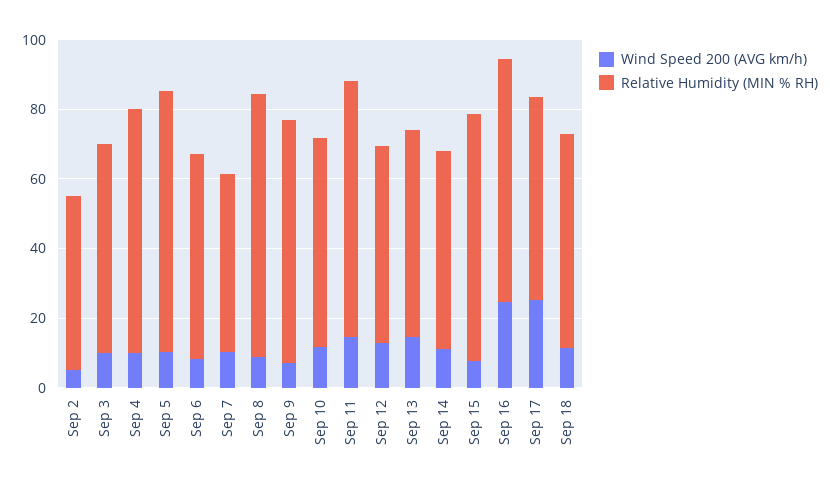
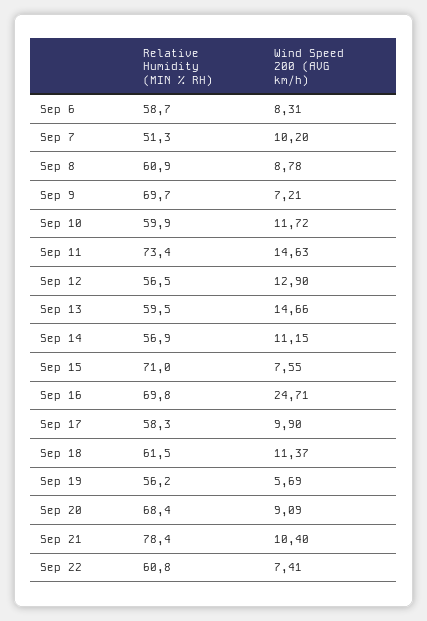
Wind Speed 200 (AVG km/h), Sep 2: 5 -> none
Relative Humidity (MIN % RH), Sep 2: 50 -> none
Wind Speed 200 (AVG km/h), Sep 3: 10 -> none
Relative Humidity (MIN % RH), Sep 3: 60 -> none
Wind Speed 200 (AVG km/h), Sep 4: 10 -> none
Relative Humidity (MIN % RH), Sep 4: 70 -> none
Wind Speed 200 (AVG km/h), Sep 5: 10 -> none
Relative Humidity (MIN % RH), Sep 5: 75 -> none
Relative Humidity (MIN % RH), Sep 8: 75 -> 60.9
Wind Speed 200 (AVG km/h), Sep 17: 25 -> 9.9
Relative Humidity (MIN % RH), Sep 19: none -> 56.2
Wind Speed 200 (AVG km/h), Sep 19: none -> 5.69
Relative Humidity (MIN % RH), Sep 20: none -> 68.4
Wind Speed 200 (AVG km/h), Sep 20: none -> 9.09
Relative Humidity (MIN % RH), Sep 21: none -> 78.4
Wind Speed 200 (AVG km/h), Sep 21: none -> 10.4
Relative Humidity (MIN % RH), Sep 22: none -> 60.8
Wind Speed 200 (AVG km/h), Sep 22: none -> 7.41

